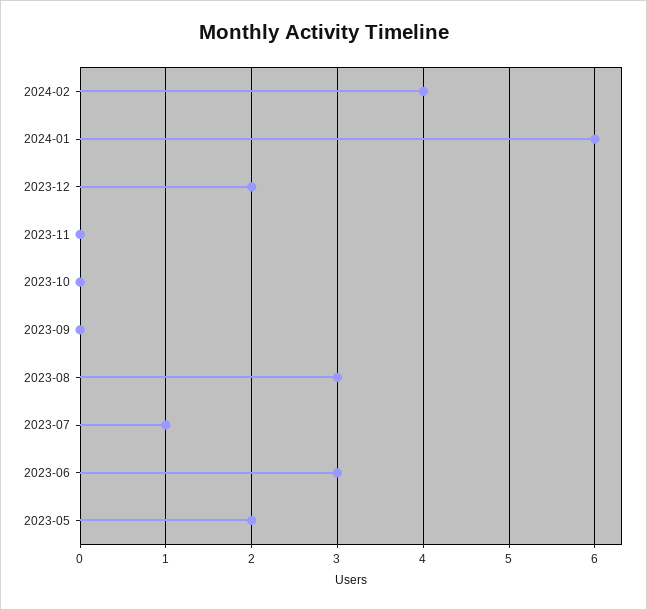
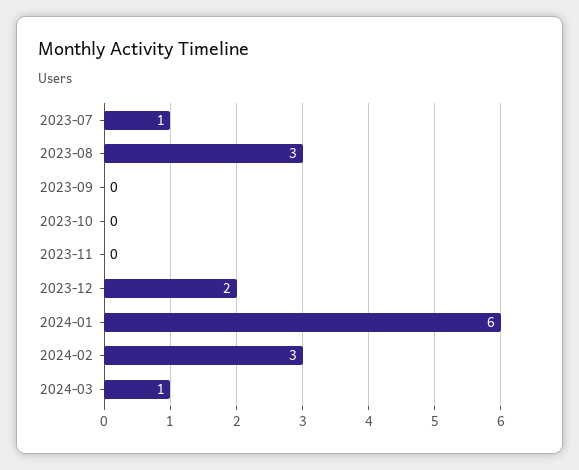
2024-02: 4 -> 3
2023-06: 3 -> none
2023-05: 2 -> none
2024-03: none -> 1

